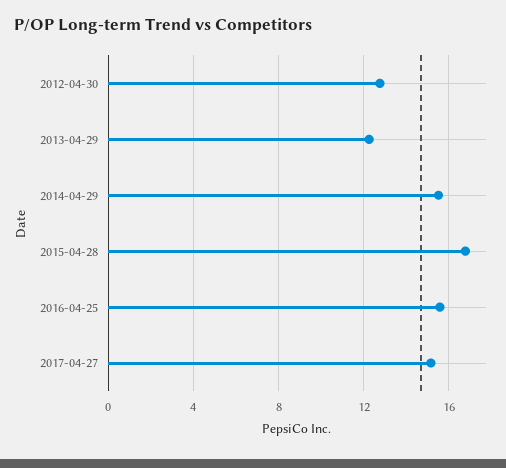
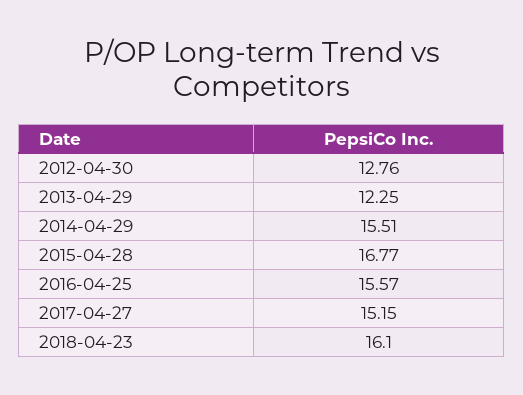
2018-04-23: none -> 16.1

